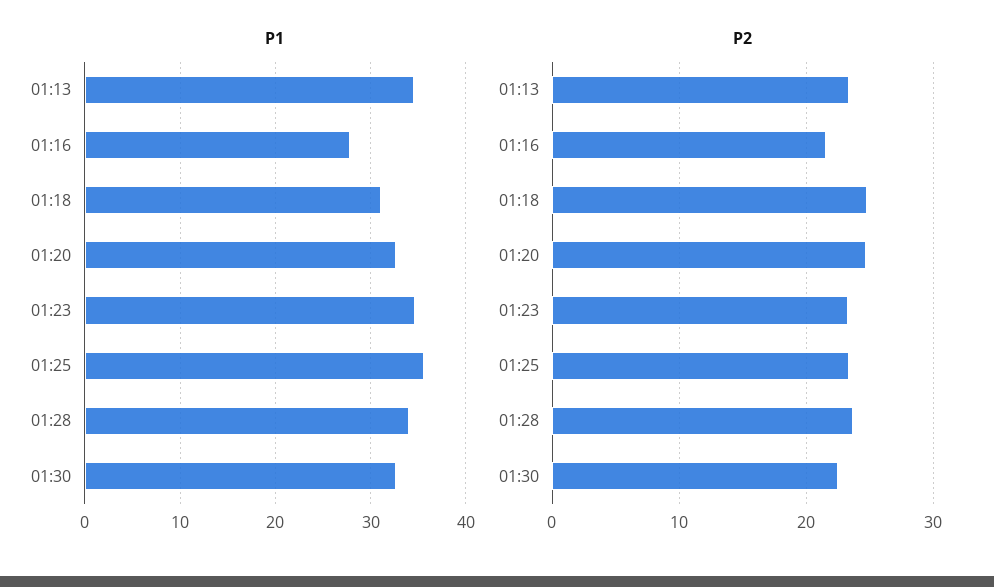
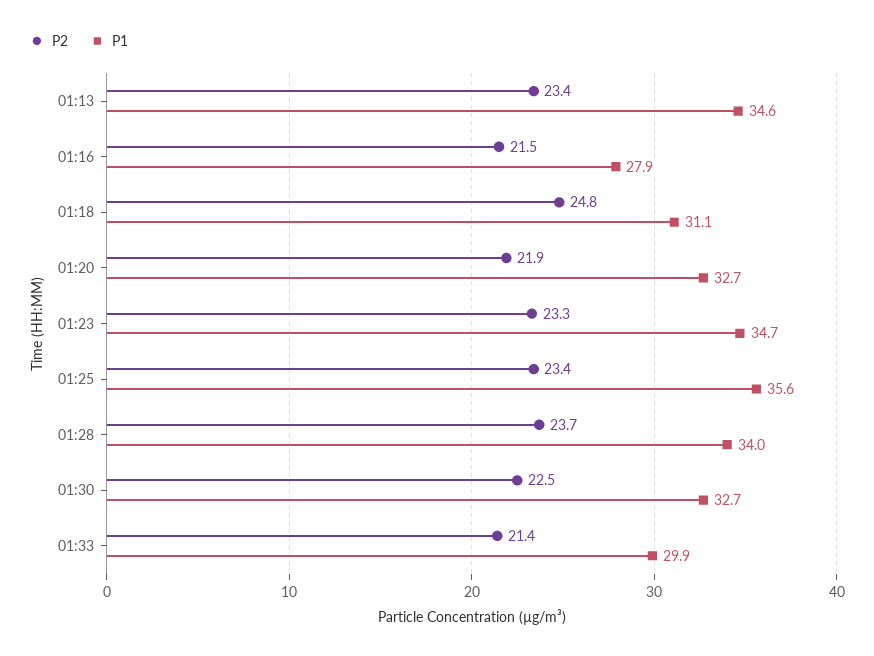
P2, 01:20: 25 -> 21.9
P2, 01:33: none -> 21.4
P1, 01:33: none -> 29.9

